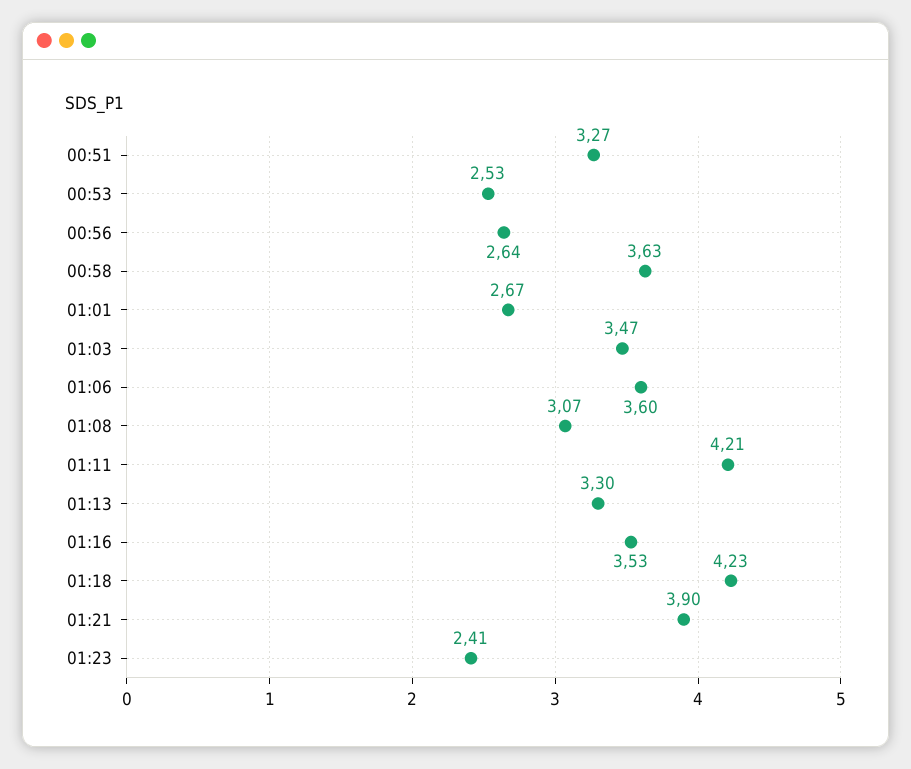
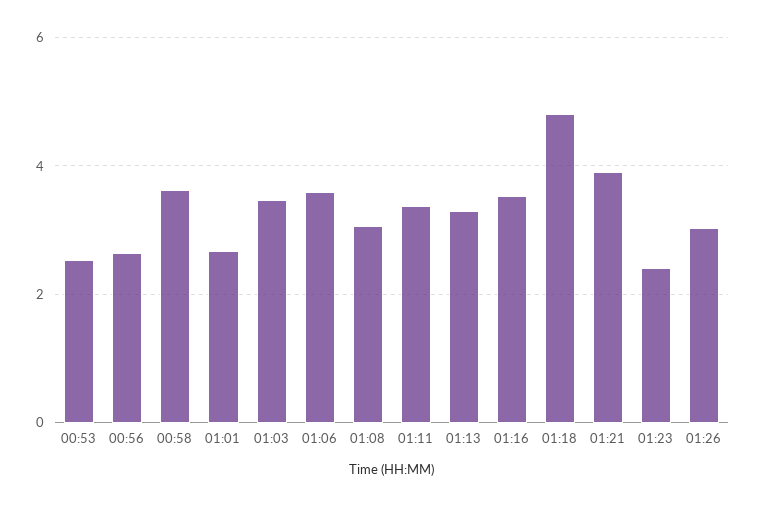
00:51: 3.27 -> none
01:11: 4.21 -> 3.4
01:18: 4.23 -> 4.8
01:26: none -> 3

